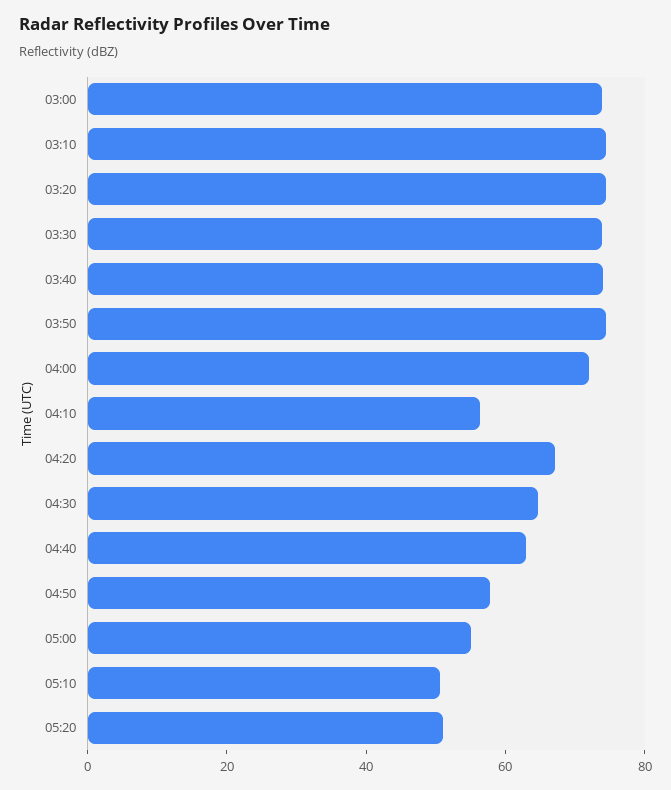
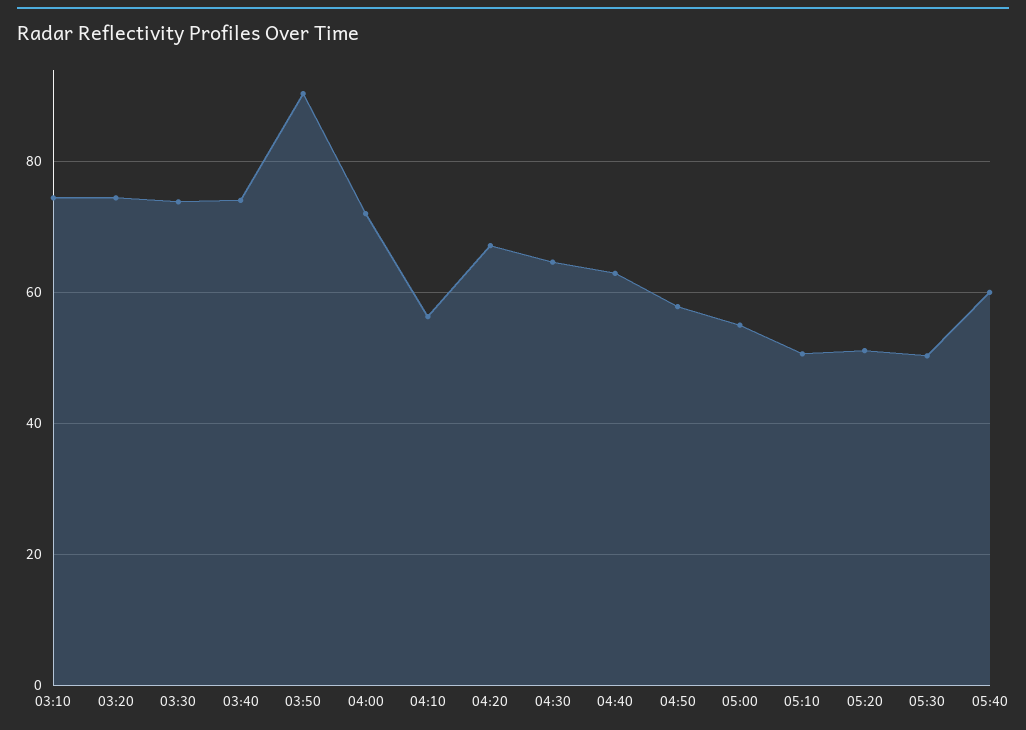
03:00: 75 -> none
03:50: 75 -> 90
05:30: none -> 50
05:40: none -> 60

